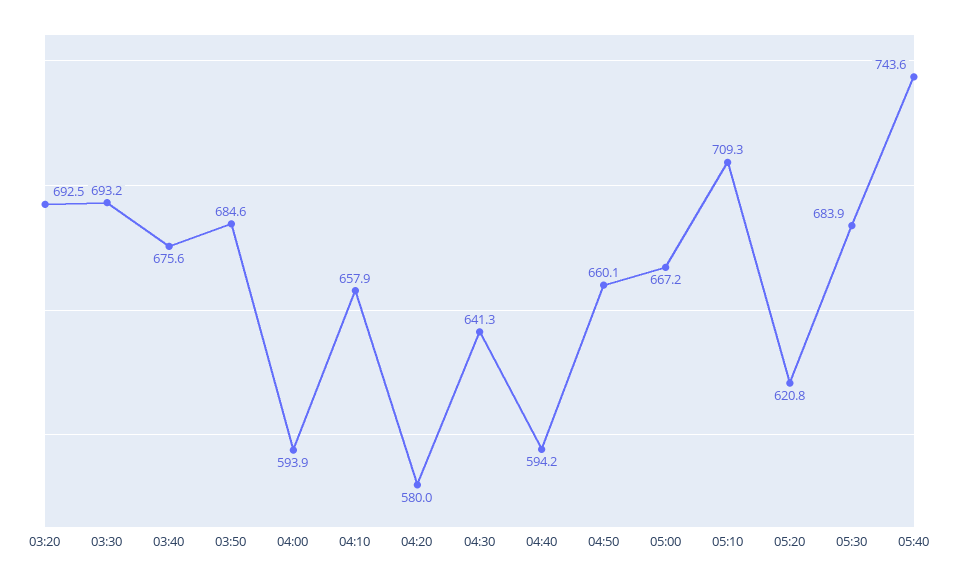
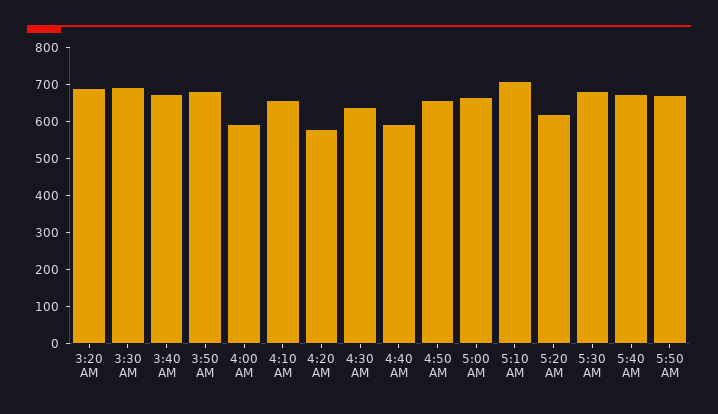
05:40: 743.6 -> 675
5:50 AM: none -> 675

